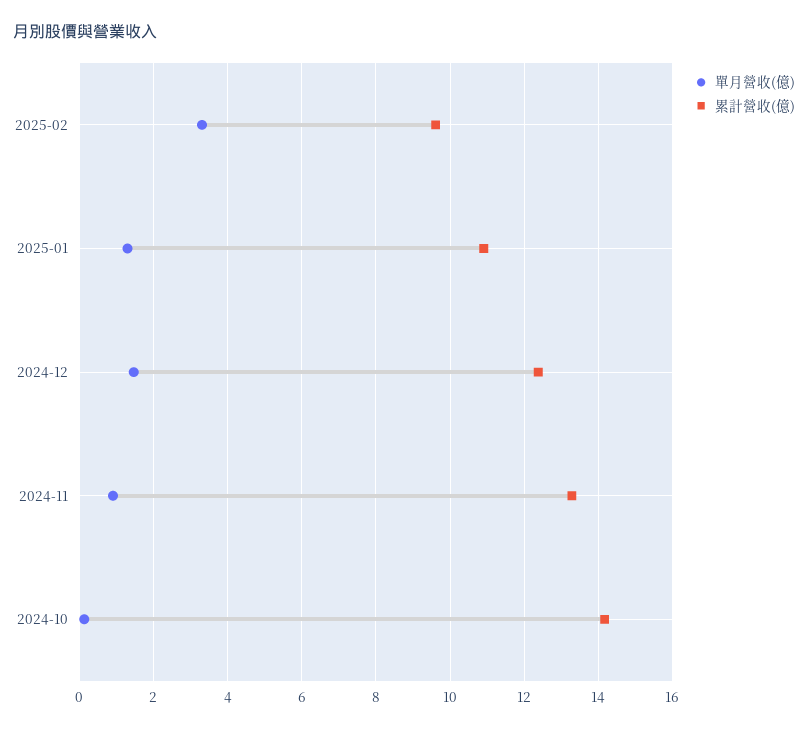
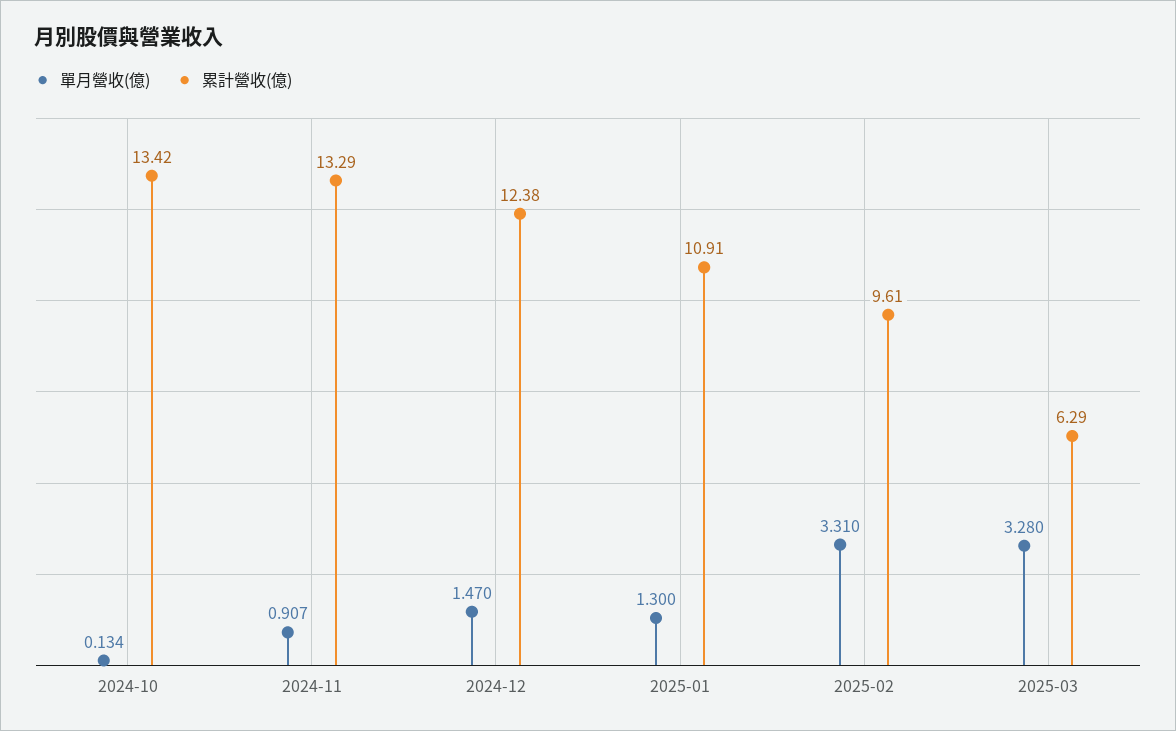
累計營收(億), 2024-10: 14.2 -> 13.42
單月營收(億), 2025-03: none -> 3.28
累計營收(億), 2025-03: none -> 6.29

